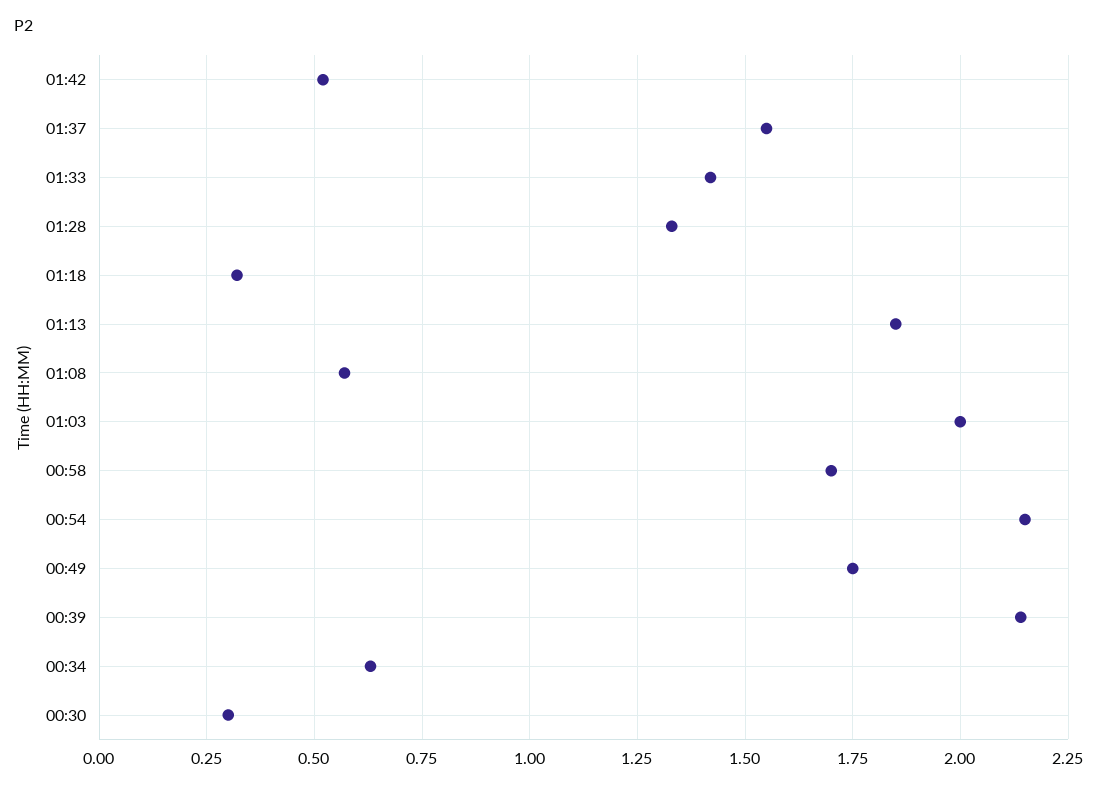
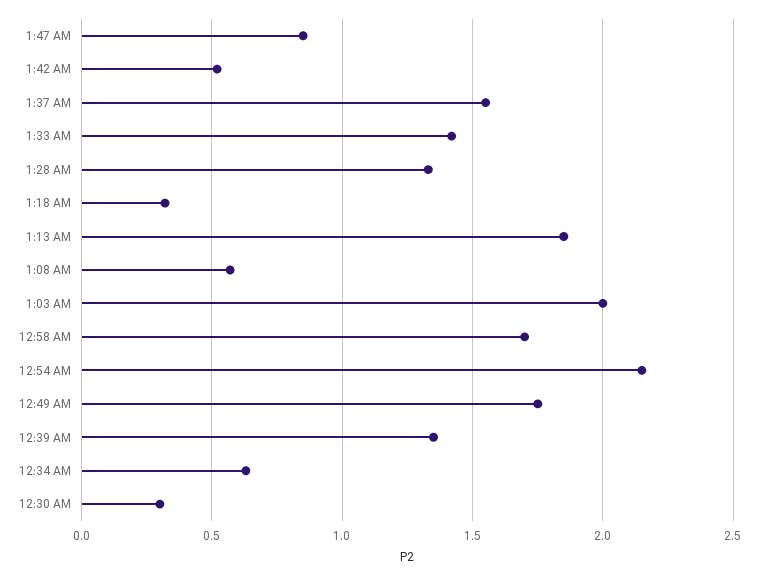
00:39: 2.15 -> 1.35
1:47 AM: none -> 0.85

